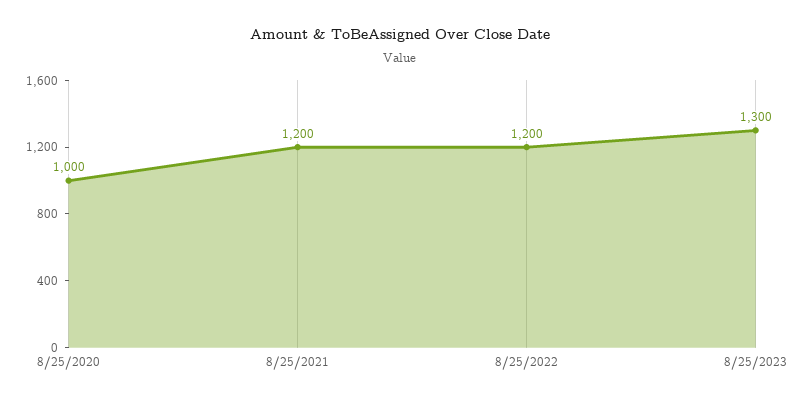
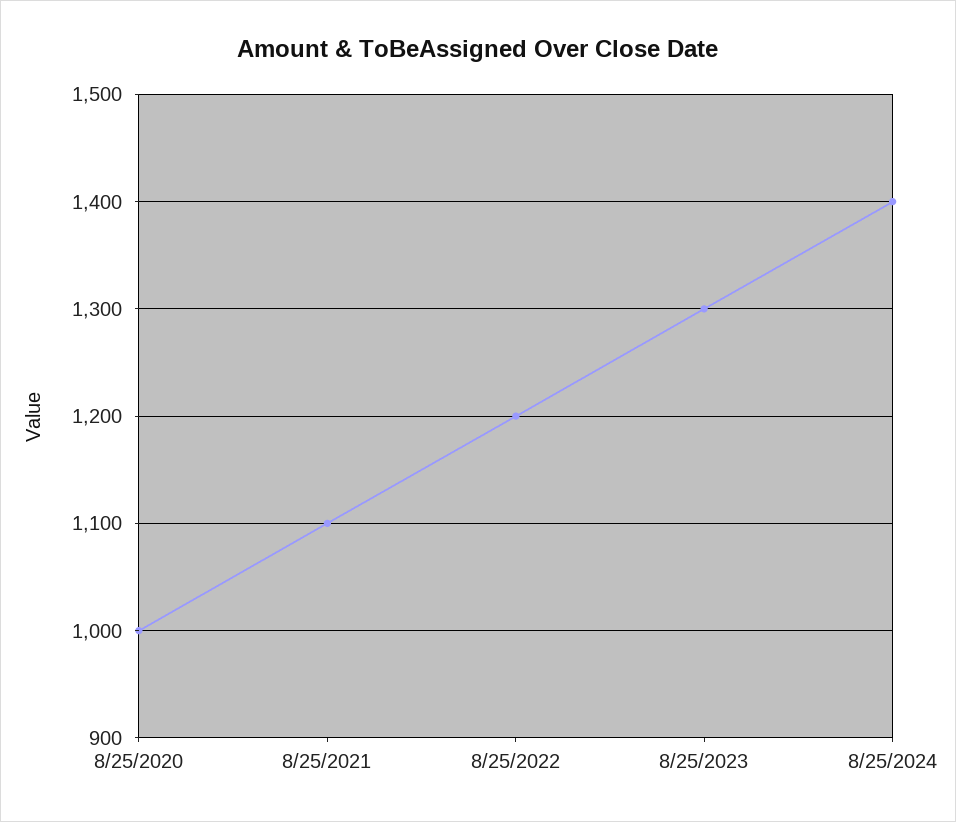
8/25/2021: 1200 -> 1100
8/25/2024: none -> 1400

